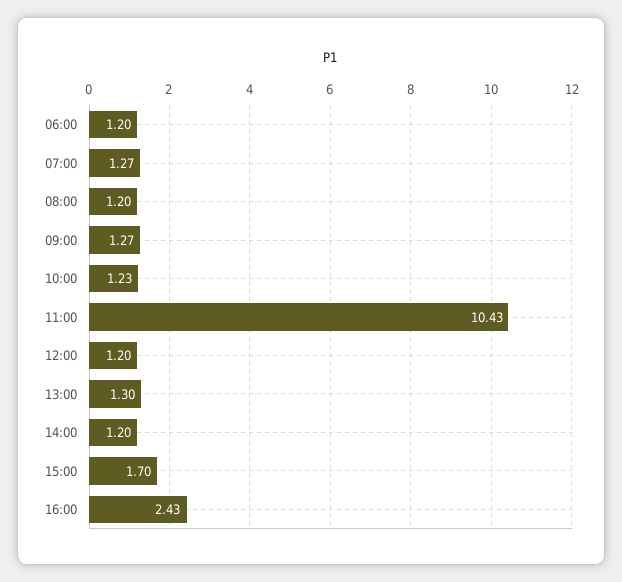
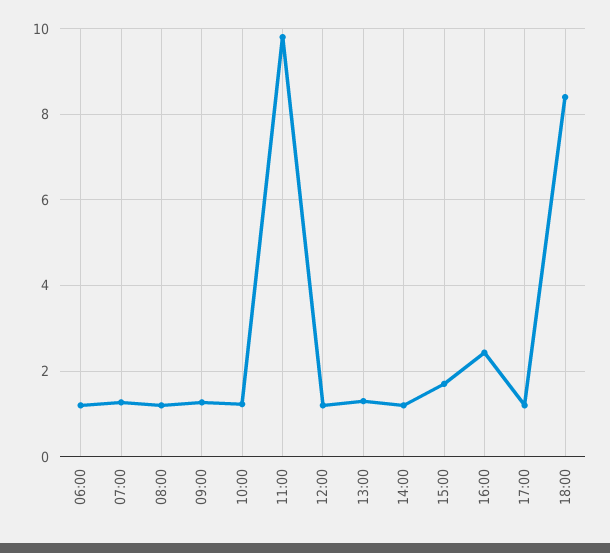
11:00: 10.43 -> 9.8
17:00: none -> 1.2
18:00: none -> 8.4

